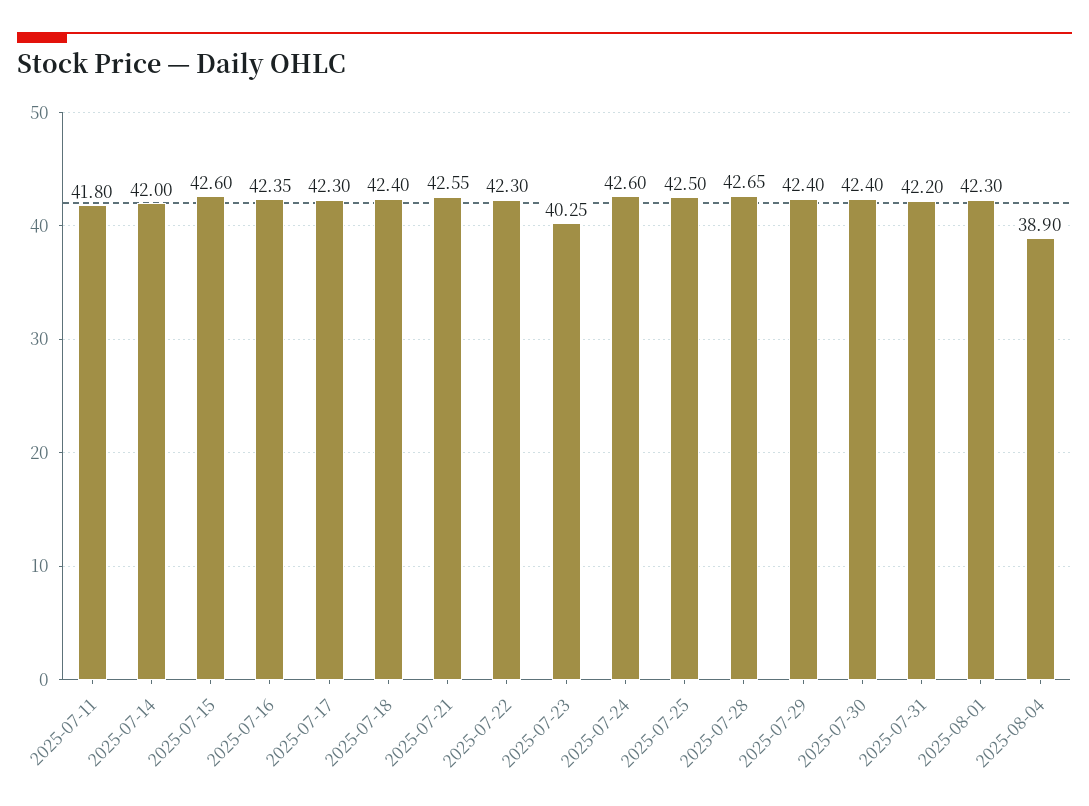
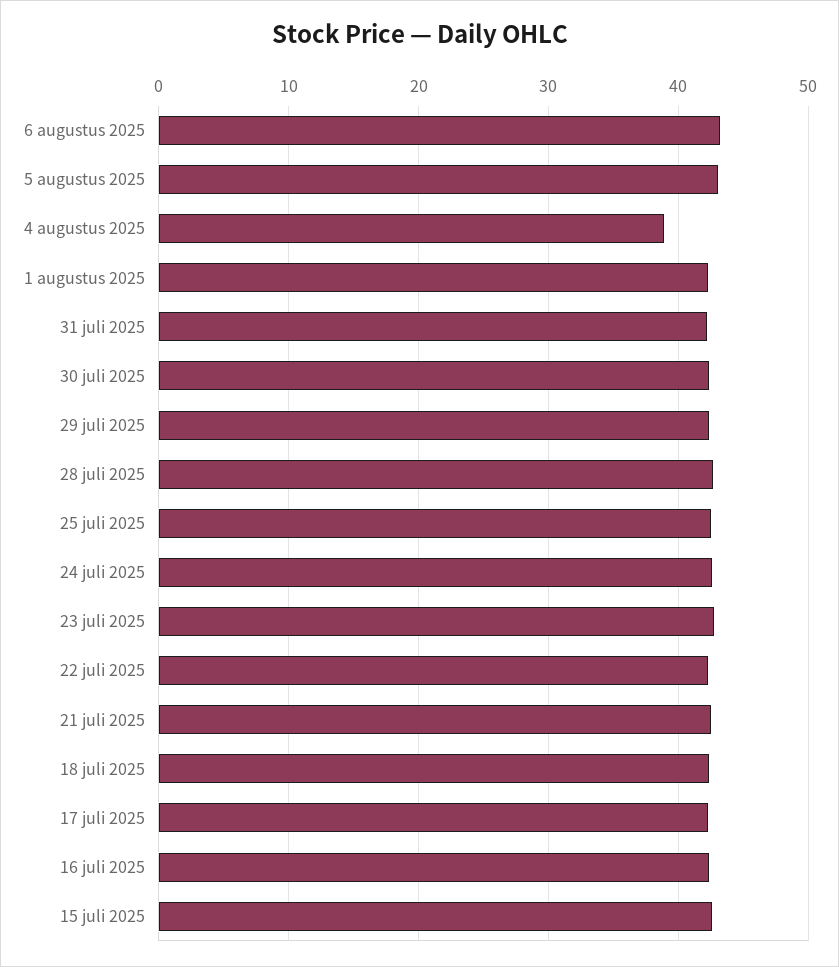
2025-07-11: 41.8 -> none
2025-07-14: 42 -> none
2025-07-23: 40.25 -> 43
6 augustus 2025: none -> 43
5 augustus 2025: none -> 43

